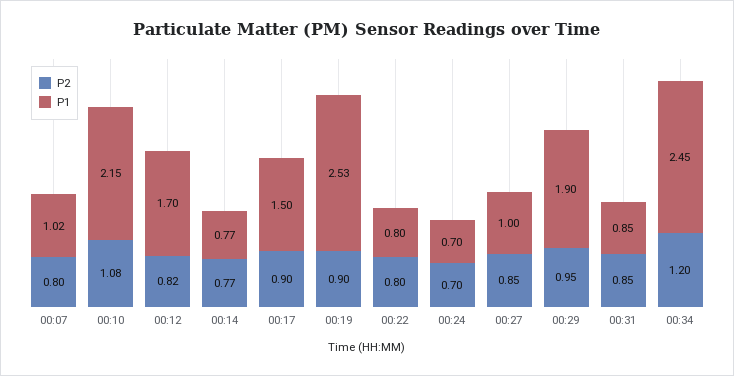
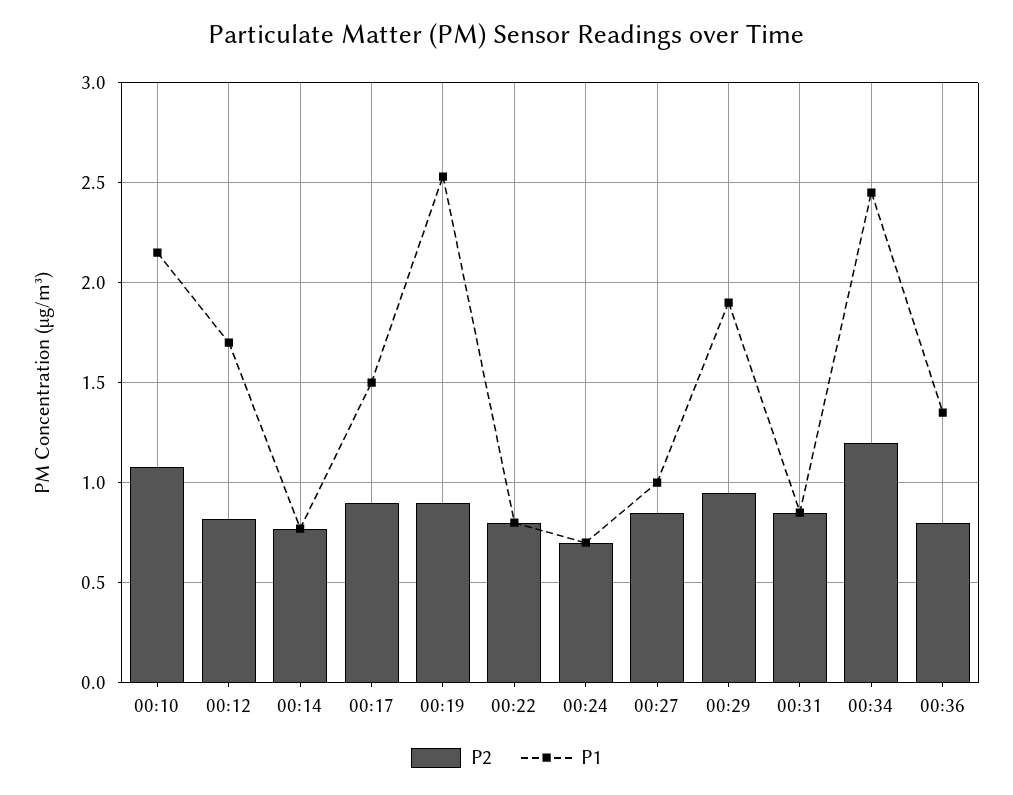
P2, 00:07: 0.8 -> none
P1, 00:07: 1.02 -> none
P2, 00:36: none -> 0.8
P1, 00:36: none -> 1.35

